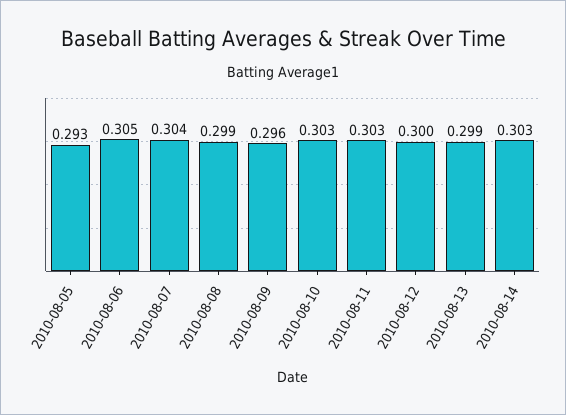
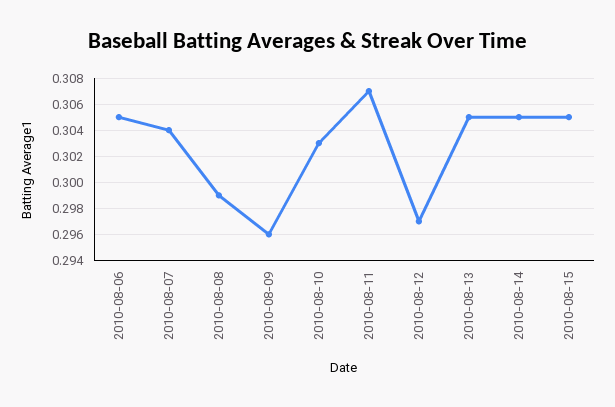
2010-08-05: 0.293 -> none
2010-08-11: 0.303 -> 0.307
2010-08-12: 0.3 -> 0.297
2010-08-13: 0.299 -> 0.305
2010-08-14: 0.303 -> 0.305
2010-08-15: none -> 0.305

